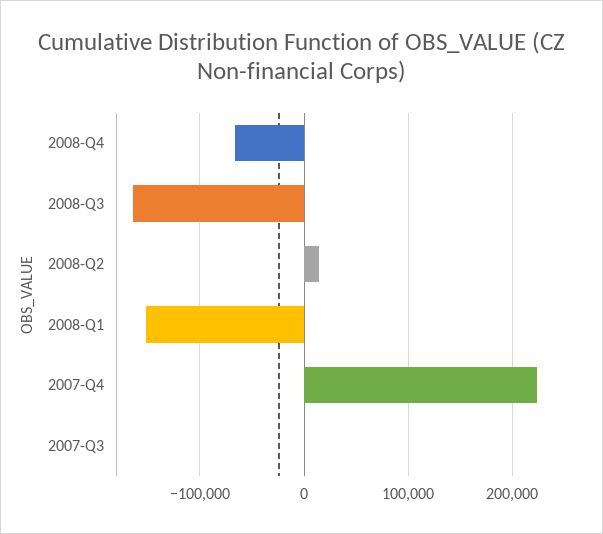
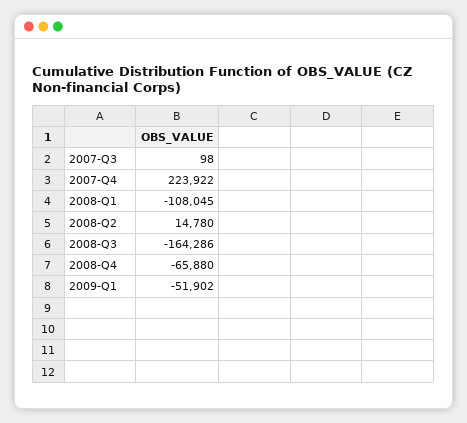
2008-Q1: -150000 -> -108045
2009-Q1: none -> -51902

